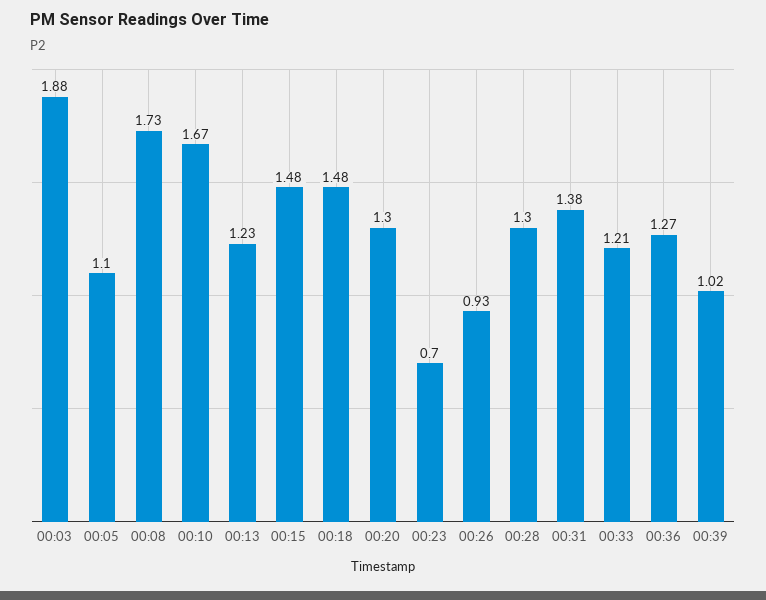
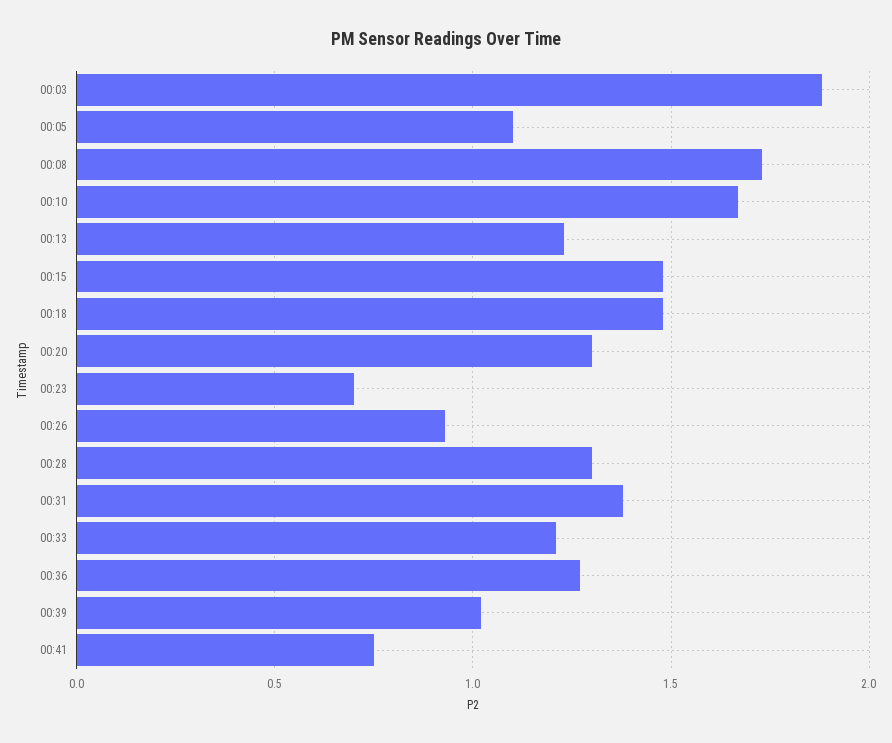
00:41: none -> 0.75

